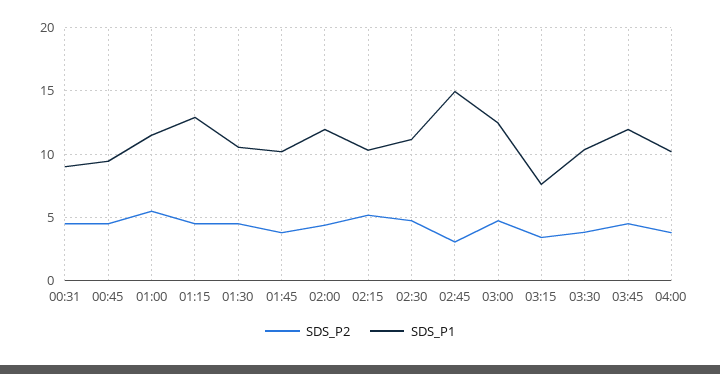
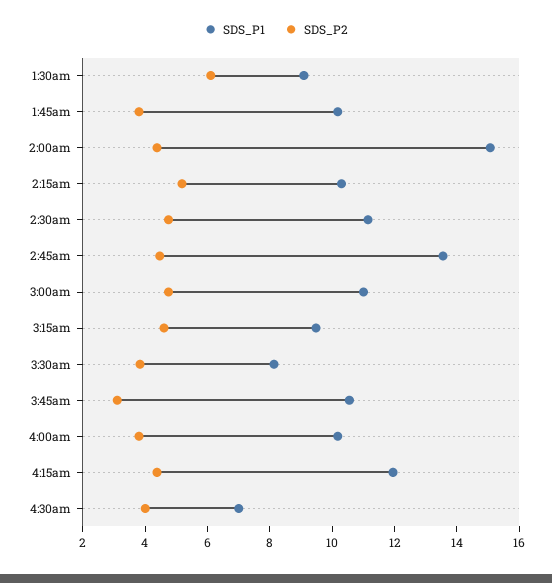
SDS_P2, 00:31: 4.5 -> none
SDS_P1, 00:31: 9 -> none
SDS_P2, 00:45: 4.5 -> none
SDS_P1, 00:45: 9.5 -> none
SDS_P2, 01:00: 5.5 -> none
SDS_P1, 01:00: 11.5 -> none
SDS_P2, 01:15: 4.5 -> none
SDS_P1, 01:15: 13 -> none
SDS_P2, 01:30: 4.5 -> 6
SDS_P1, 01:30: 10.5 -> 9
SDS_P1, 02:00: 12 -> 15
SDS_P2, 02:45: 3 -> 4.5
SDS_P1, 02:45: 15 -> 13.5
SDS_P1, 03:00: 12.5 -> 11
SDS_P2, 03:15: 3.5 -> 4.5
SDS_P1, 03:15: 7.5 -> 9.5
SDS_P1, 03:30: 10.5 -> 8
SDS_P2, 03:45: 4.5 -> 3
SDS_P1, 03:45: 12 -> 10.5
SDS_P1, 4:15am: none -> 12
SDS_P2, 4:15am: none -> 4.5
SDS_P1, 4:30am: none -> 7
SDS_P2, 4:30am: none -> 4

